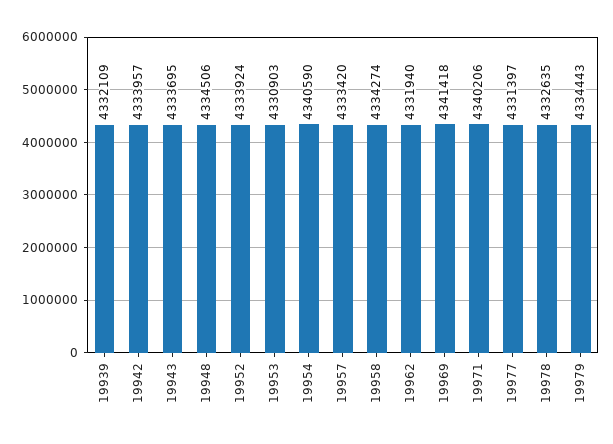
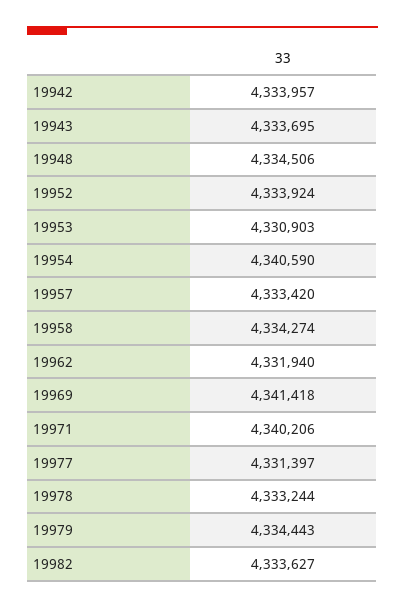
19939: 4332109 -> none
19978: 4332635 -> 4333244
19982: none -> 4333627

